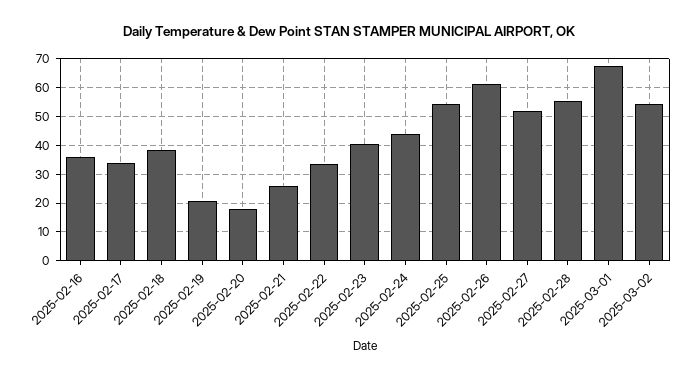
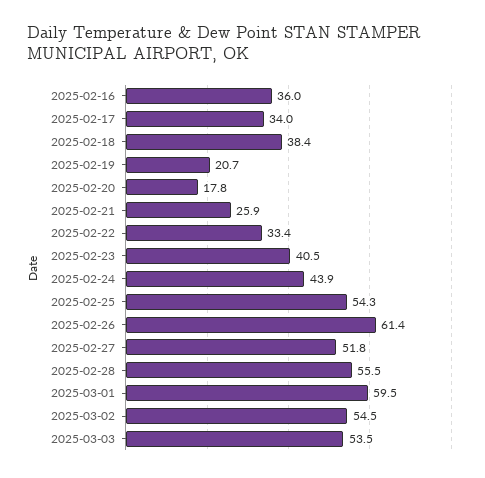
2025-03-01: 67.5 -> 59.5
2025-03-03: none -> 53.5

